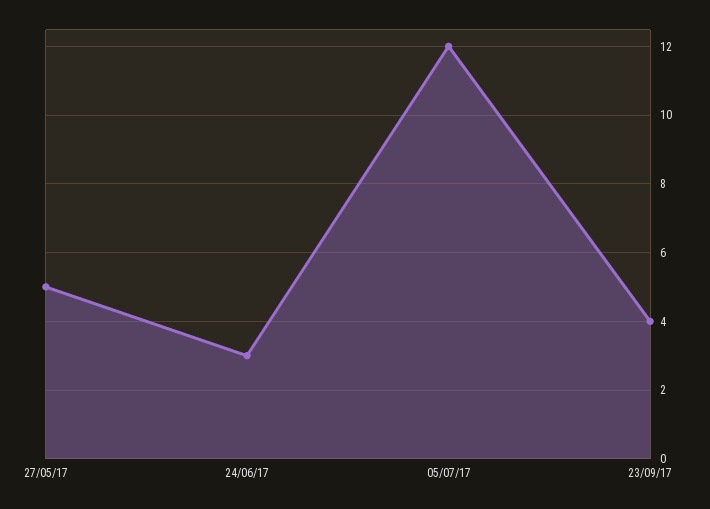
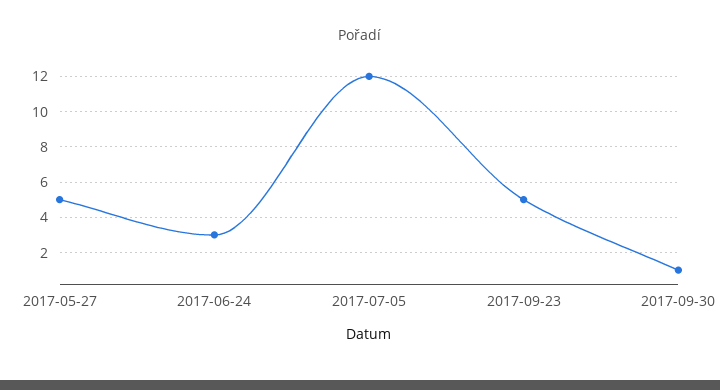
23/09/17: 4 -> 5
2017-09-30: none -> 1

